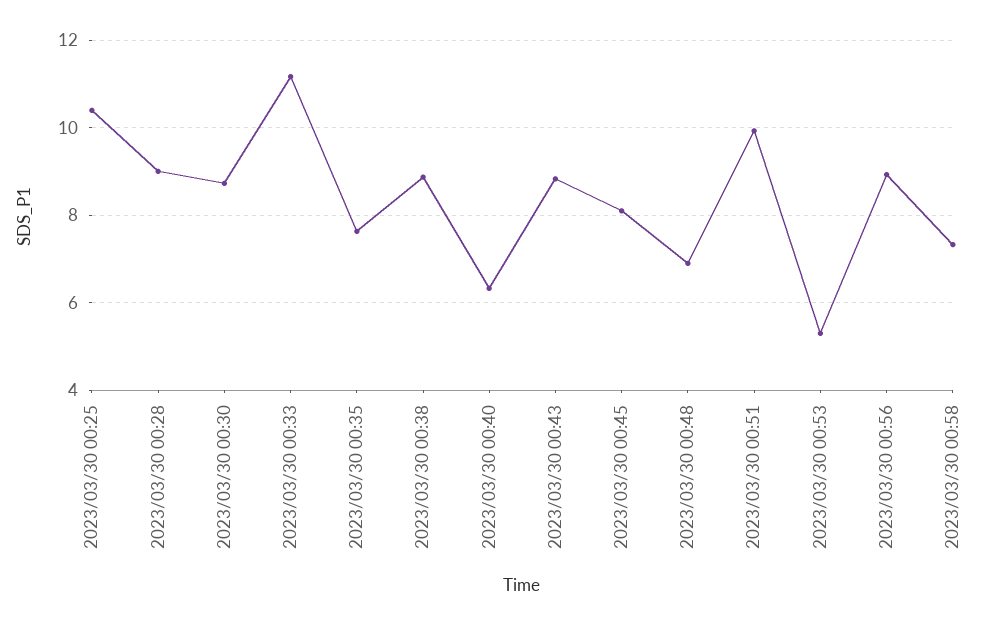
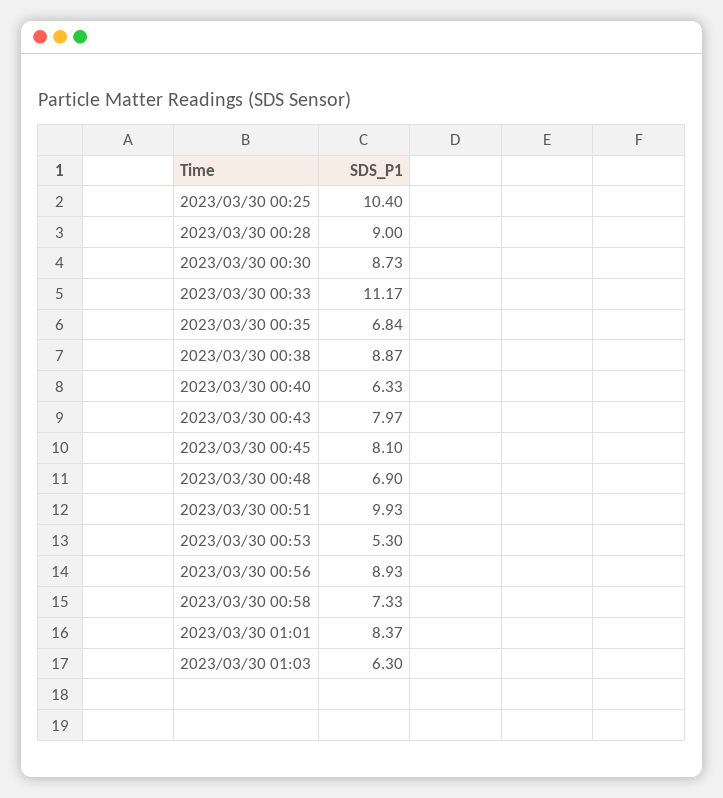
2023/03/30 00:35: 7.6 -> 6.84
2023/03/30 00:43: 8.8 -> 7.97
2023/03/30 01:01: none -> 8.37
2023/03/30 01:03: none -> 6.3

